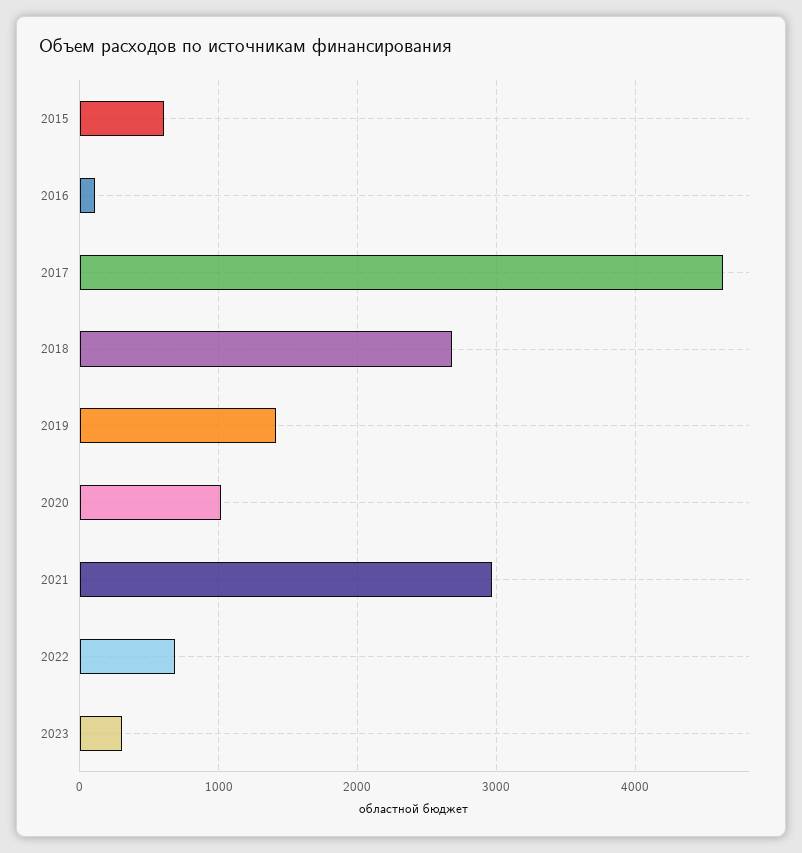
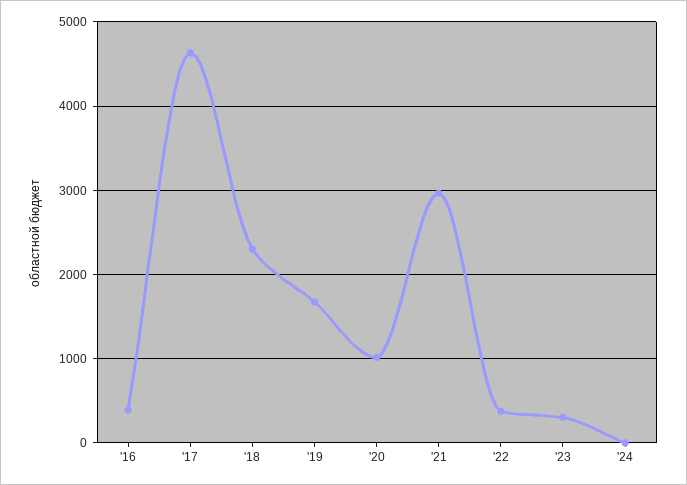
2015: 600 -> none
2016: 100 -> 400
2018: 2700 -> 2300
2019: 1400 -> 1700
2022: 700 -> 400
'24: none -> 0

